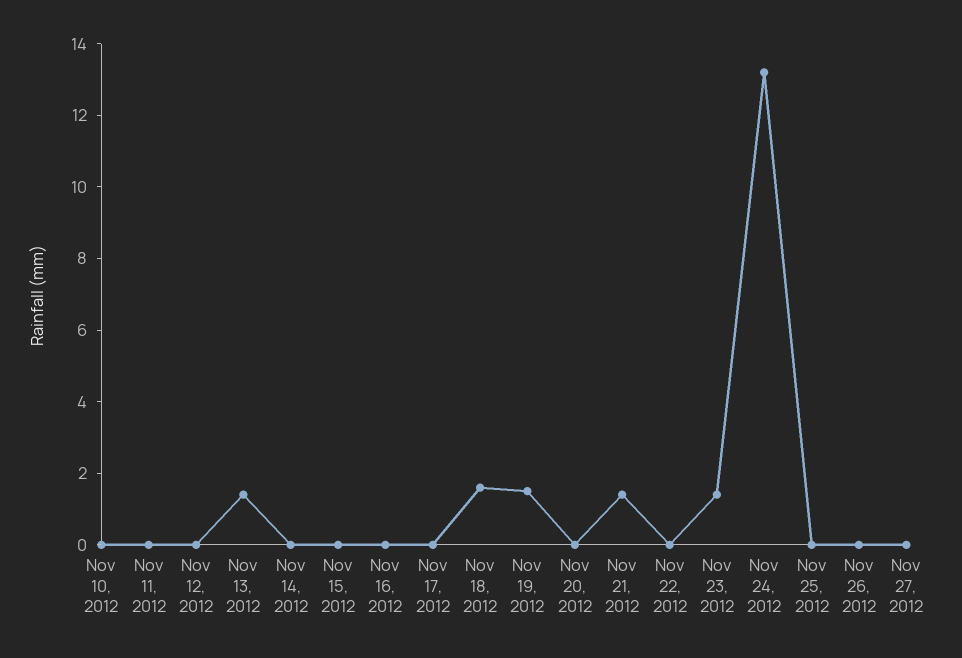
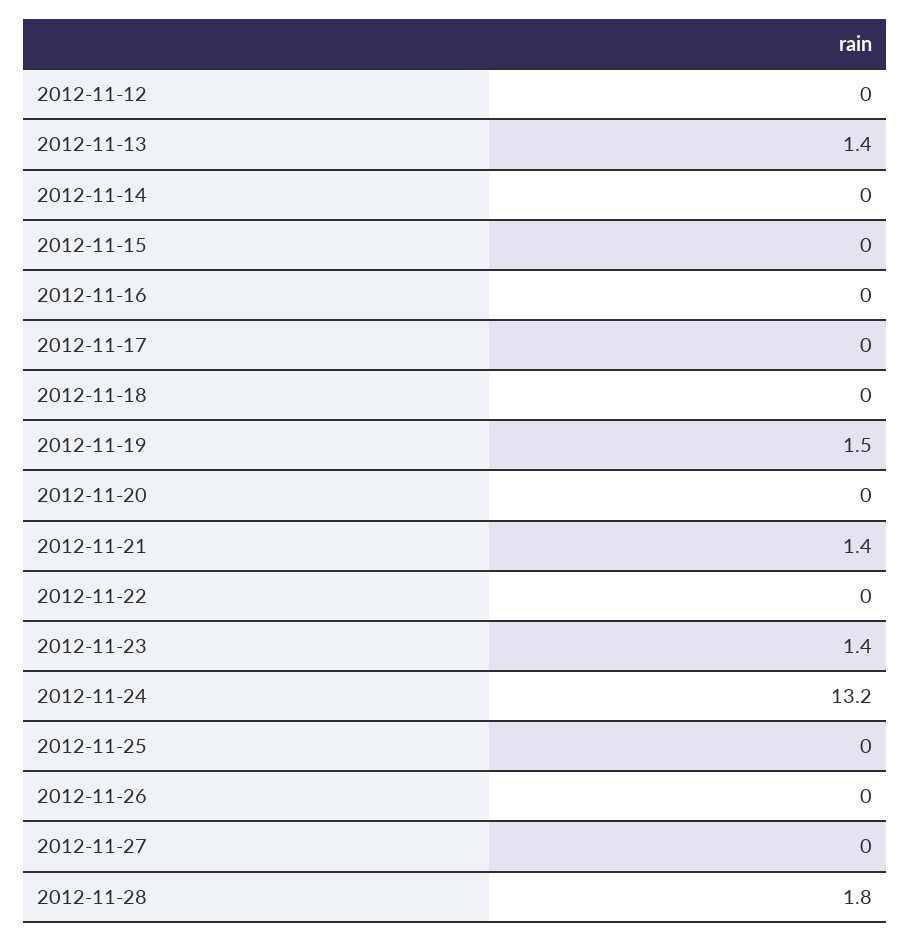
Nov 10, 2012: 0 -> none
Nov 11, 2012: 0 -> none
Nov 18, 2012: 1.5 -> 0
2012-11-28: none -> 1.8

